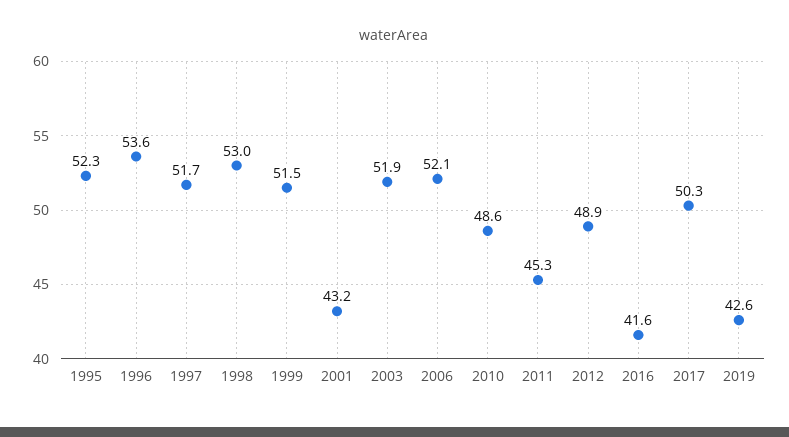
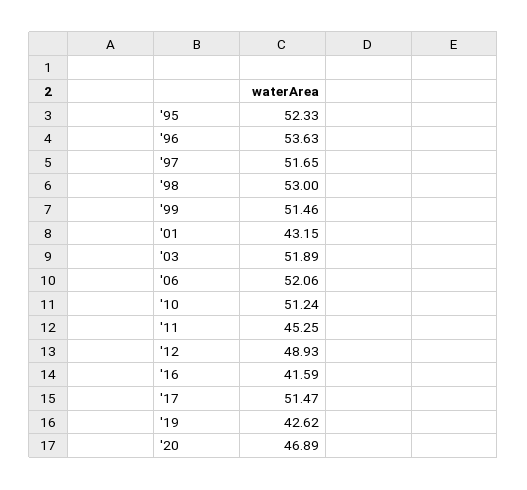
2010: 48.6 -> 51.24
2017: 50.3 -> 51.47
'20: none -> 46.89

